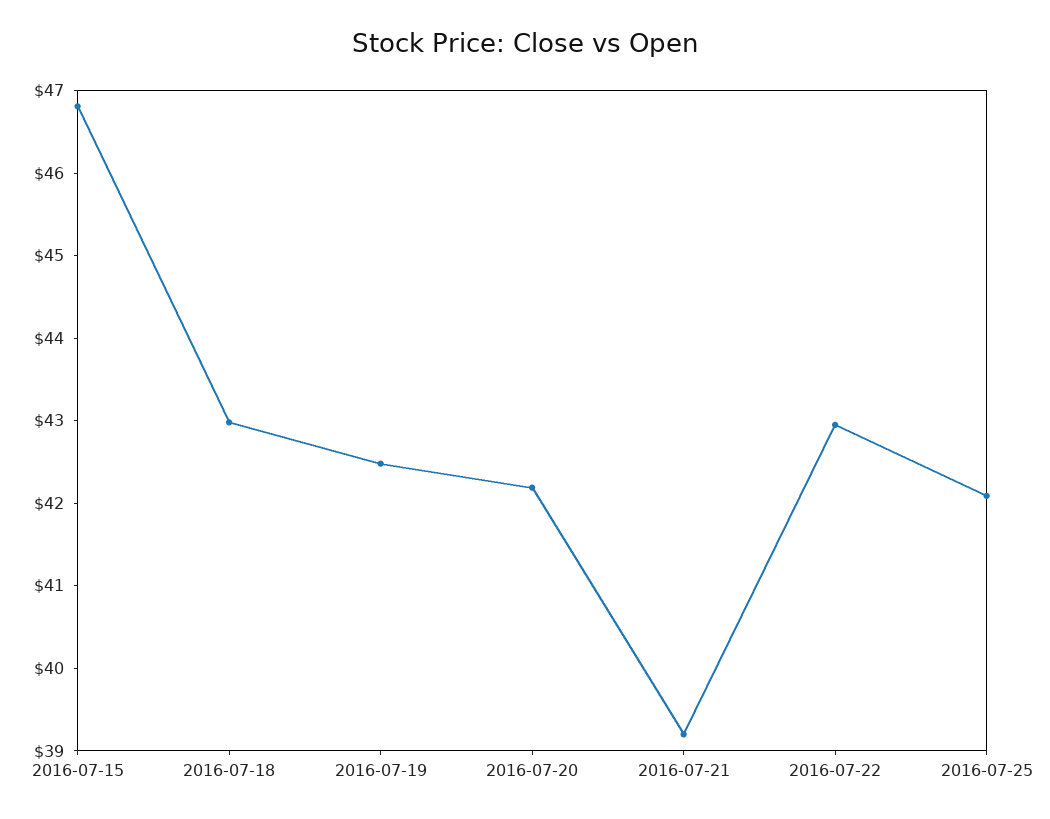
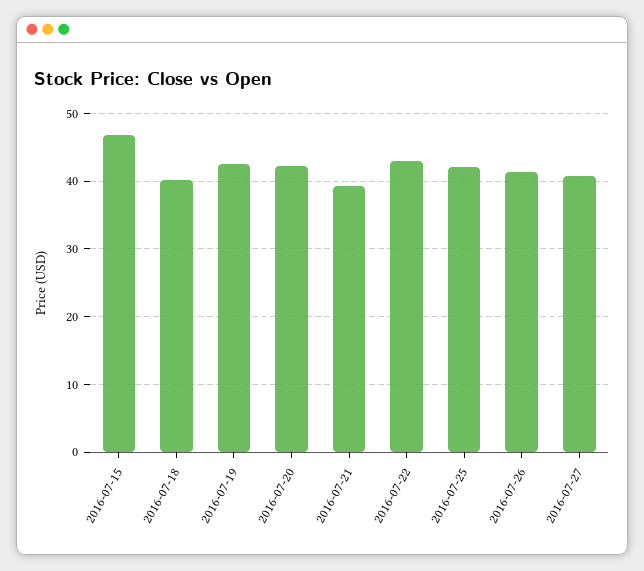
2016-07-18: 43 -> 40
2016-07-26: none -> 41
2016-07-27: none -> 41

